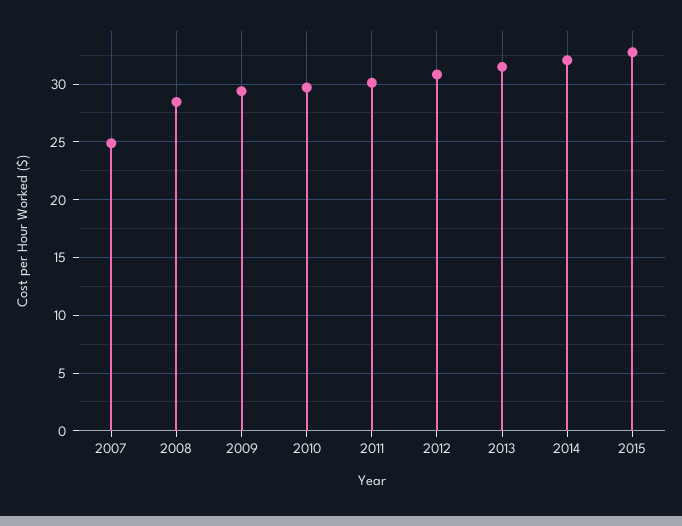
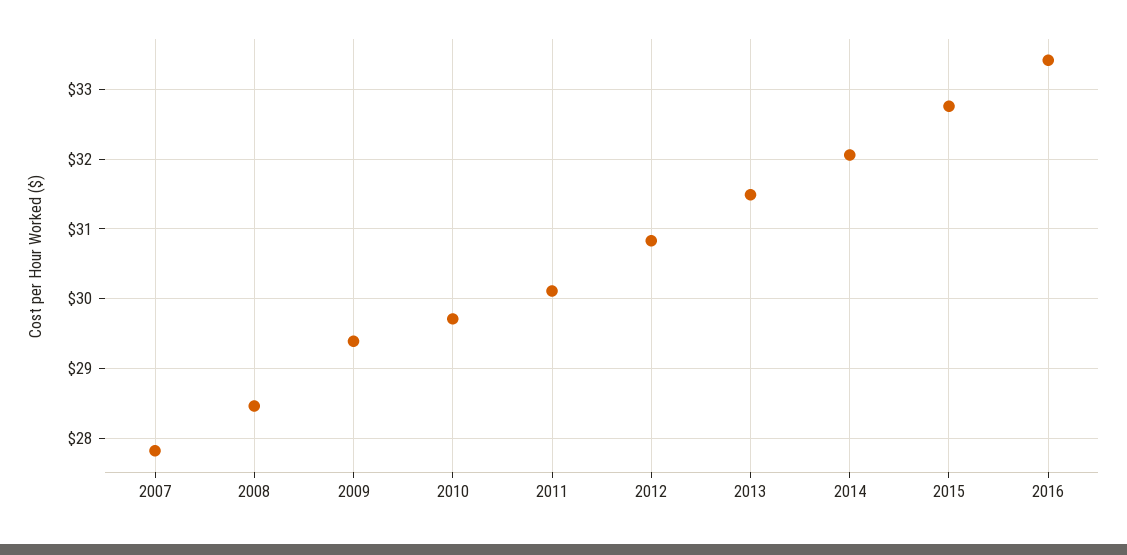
2007: 25 -> 27.8
2016: none -> 33.4

